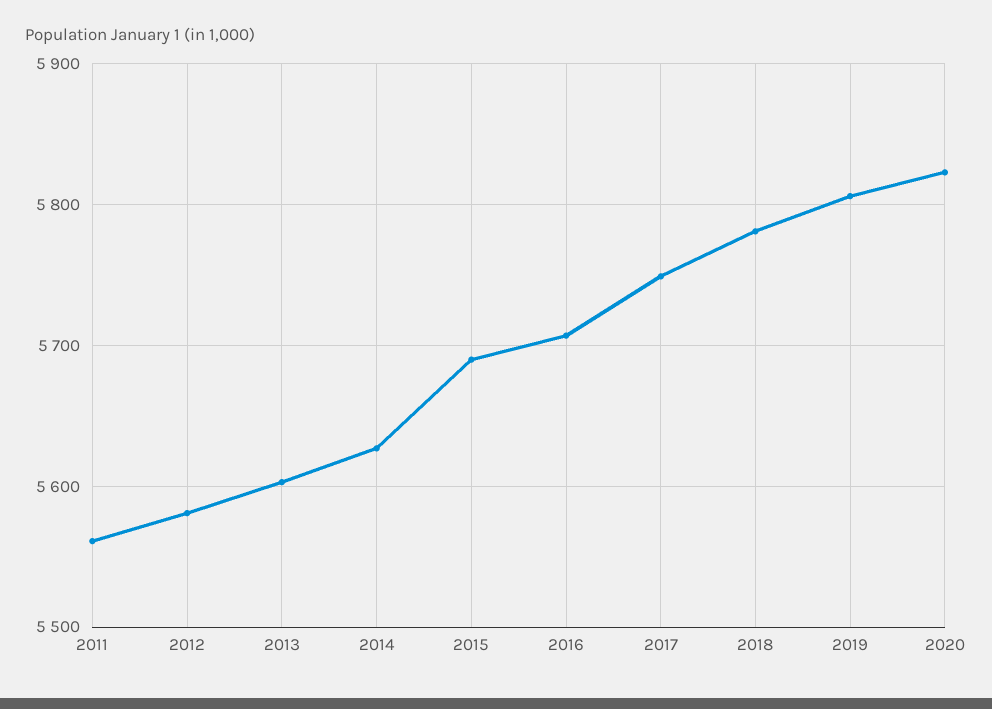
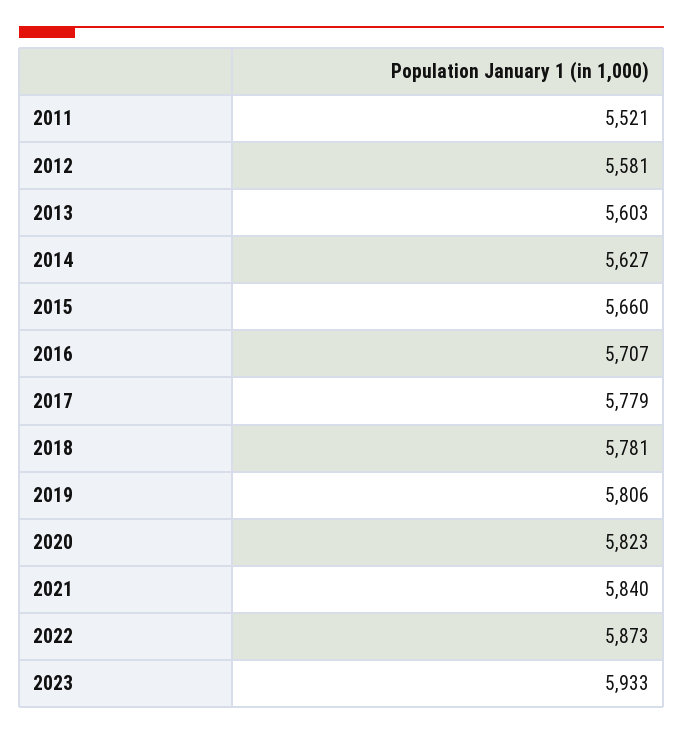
2011: 5560 -> 5521
2015: 5690 -> 5660
2017: 5750 -> 5779
2021: none -> 5840
2022: none -> 5873
2023: none -> 5933

